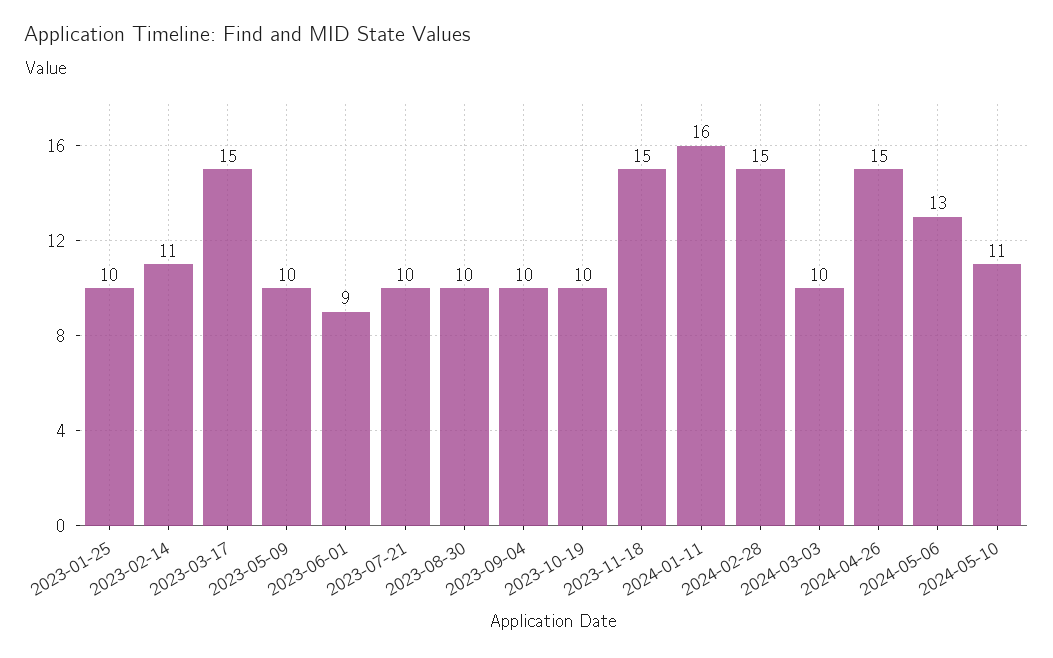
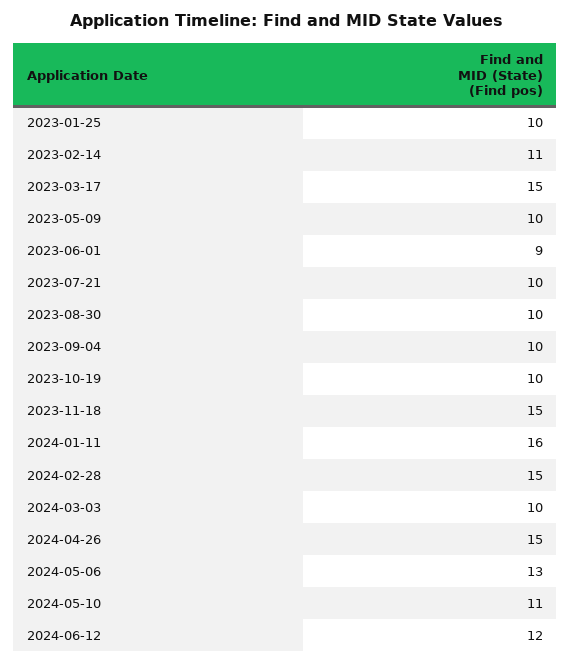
2024-06-12: none -> 12

